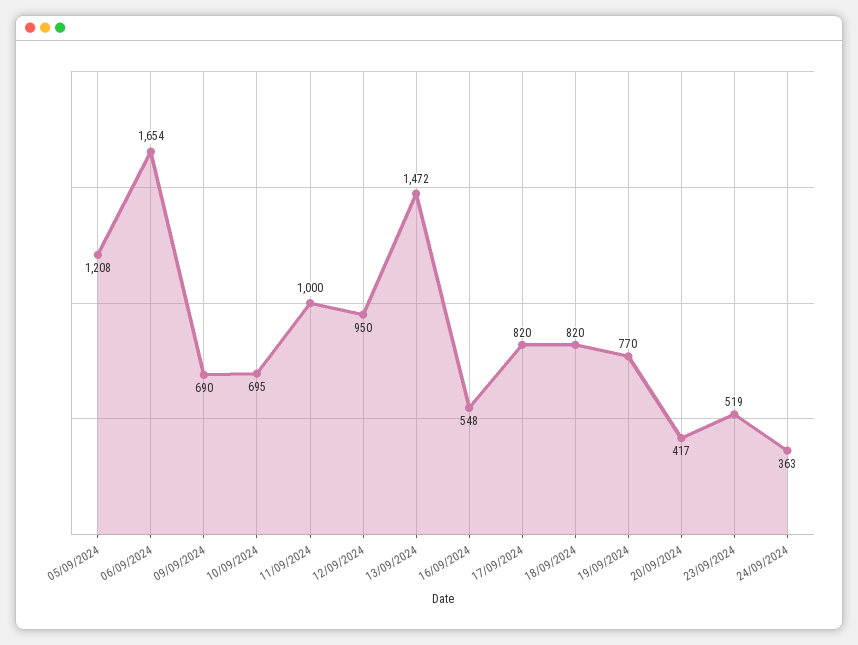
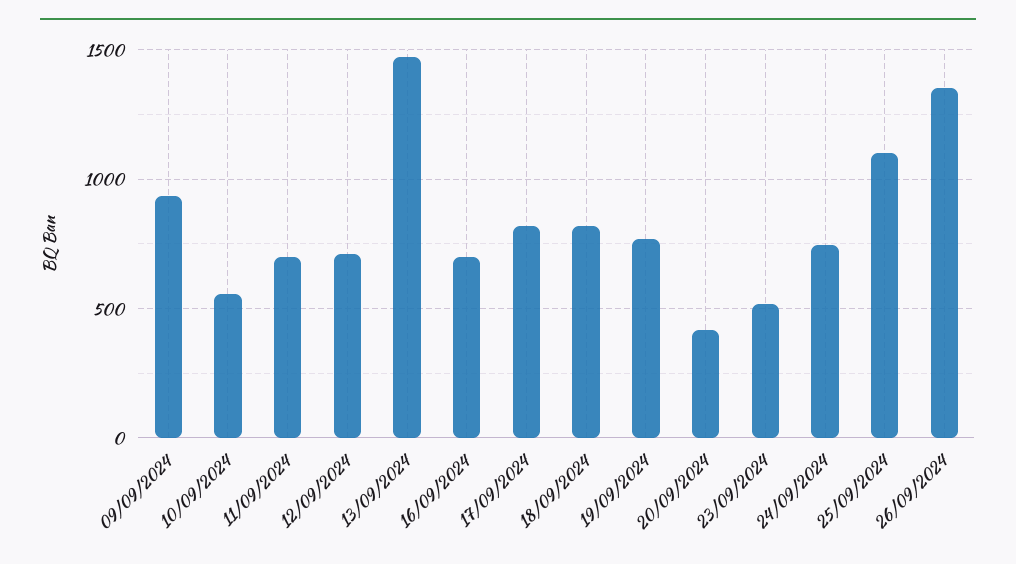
05/09/2024: 1208 -> none
06/09/2024: 1654 -> none
09/09/2024: 690 -> 950
10/09/2024: 695 -> 550
11/09/2024: 1000 -> 700
12/09/2024: 950 -> 700
16/09/2024: 548 -> 700
24/09/2024: 363 -> 750
25/09/2024: none -> 1100
26/09/2024: none -> 1350

